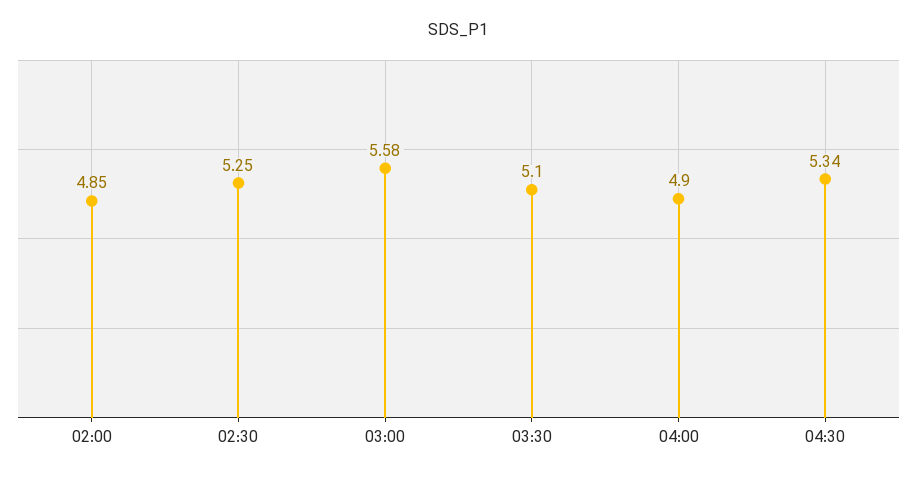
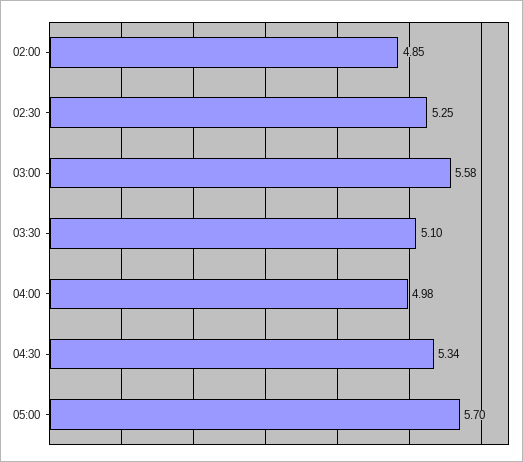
04:00: 4.9 -> 4.98
05:00: none -> 5.7

